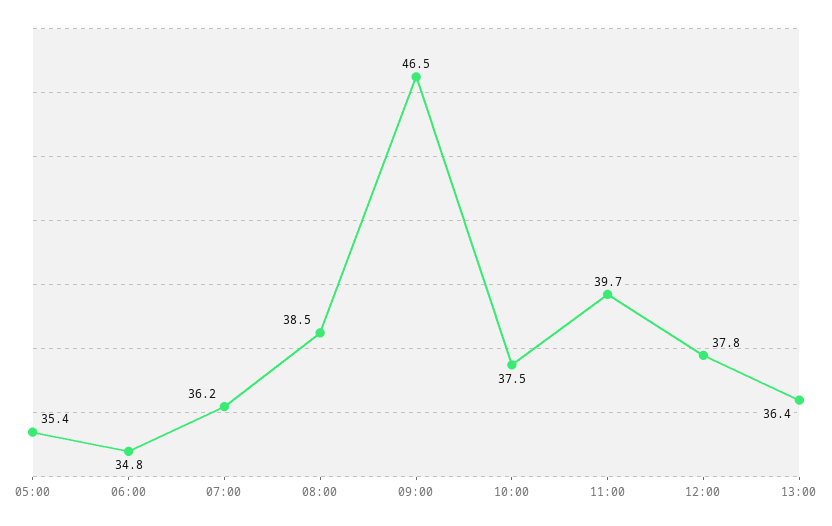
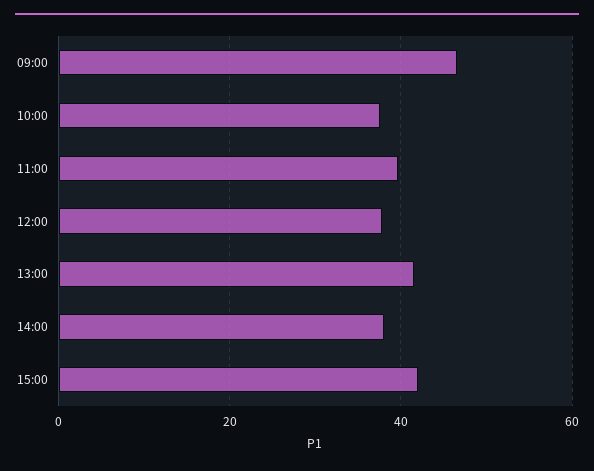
05:00: 35.4 -> none
06:00: 34.8 -> none
07:00: 36.2 -> none
08:00: 38.5 -> none
13:00: 36.4 -> 42
14:00: none -> 38
15:00: none -> 42

